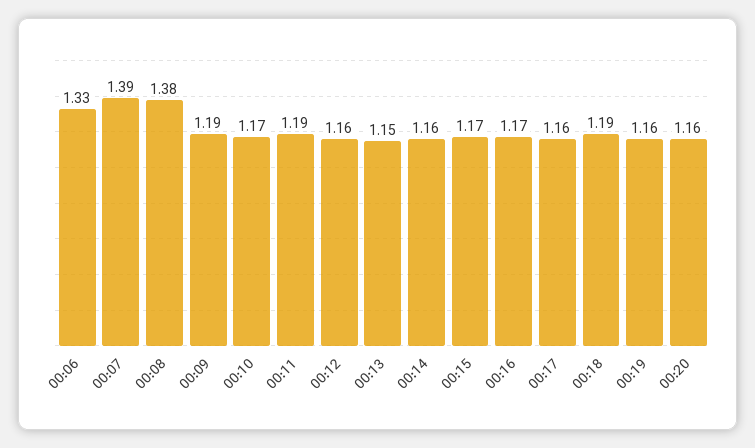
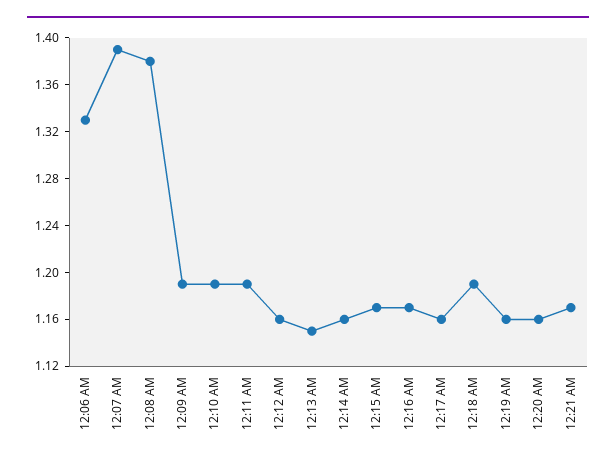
00:10: 1.17 -> 1.19
12:21 AM: none -> 1.17

